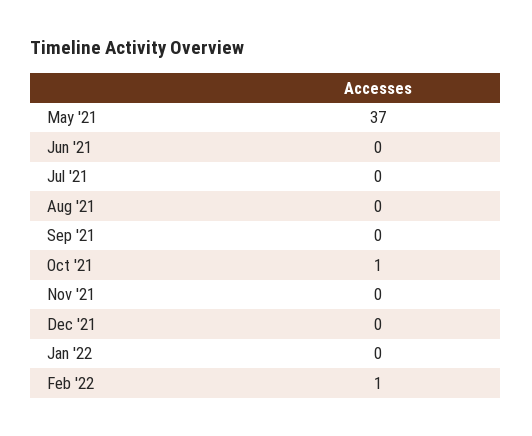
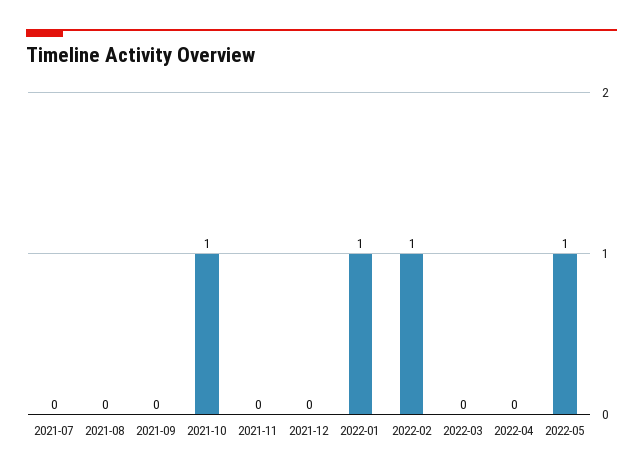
May '21: 37 -> none
Jun '21: 0 -> none
Jan '22: 0 -> 1
2022-03: none -> 0
2022-04: none -> 0
2022-05: none -> 1

